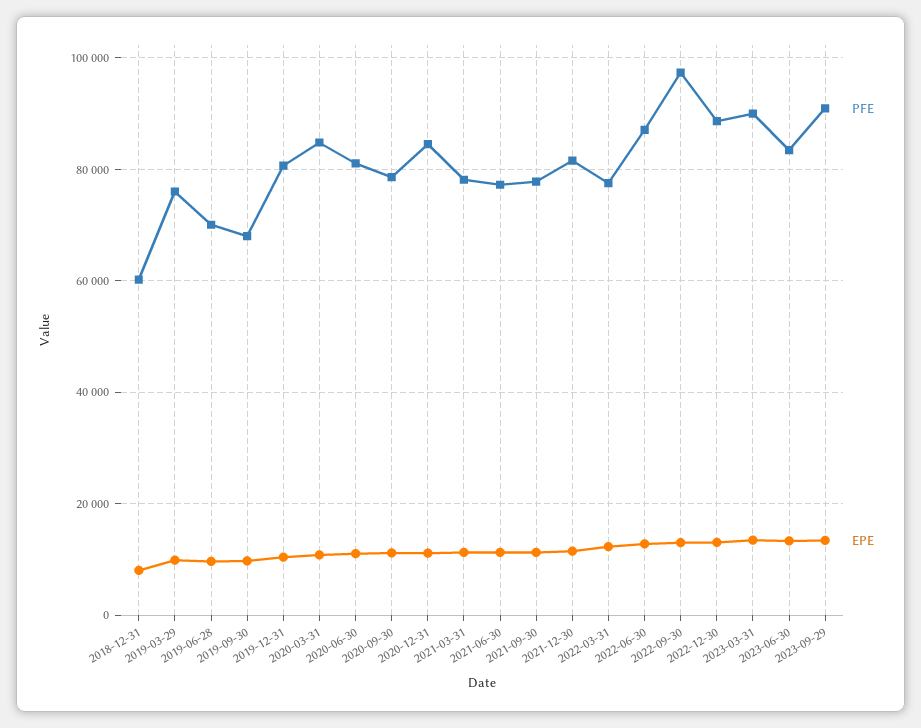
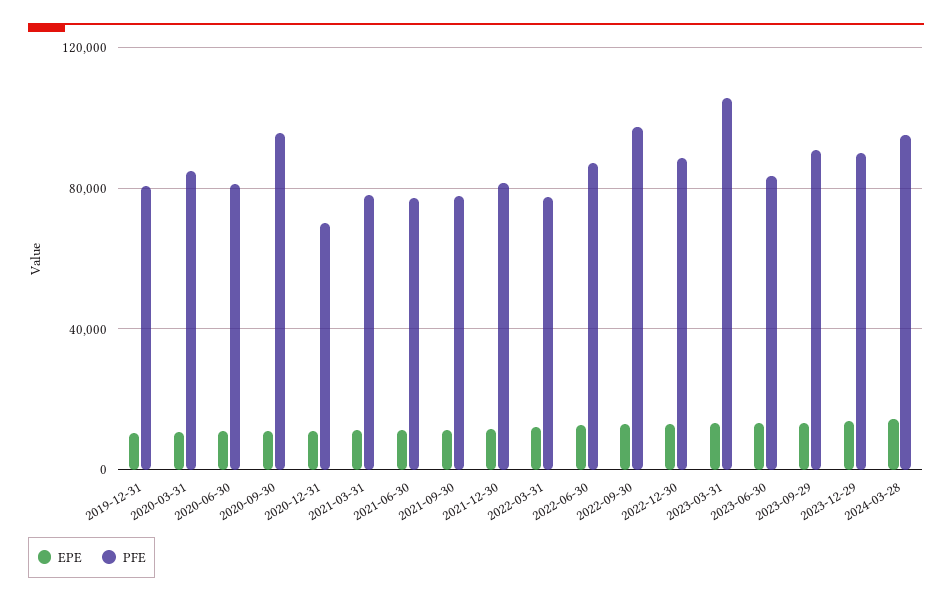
PFE, 2018-12-31: 60000 -> none
EPE, 2018-12-31: 8000 -> none
PFE, 2019-03-29: 76000 -> none
EPE, 2019-03-29: 10000 -> none
PFE, 2019-06-28: 70000 -> none
EPE, 2019-06-28: 10000 -> none
PFE, 2019-09-30: 68000 -> none
EPE, 2019-09-30: 10000 -> none
PFE, 2020-09-30: 78000 -> 95000
PFE, 2020-12-31: 84000 -> 70000
PFE, 2023-03-31: 90000 -> 105000
EPE, 2023-12-29: none -> 15000
PFE, 2023-12-29: none -> 90000
EPE, 2024-03-28: none -> 15000
PFE, 2024-03-28: none -> 95000

